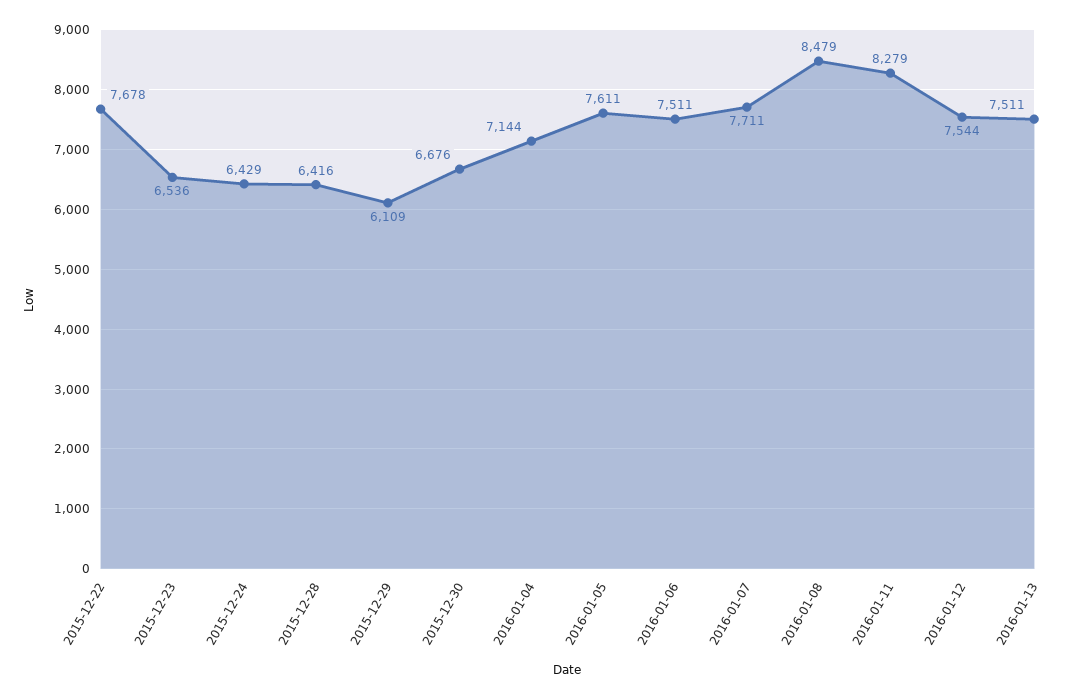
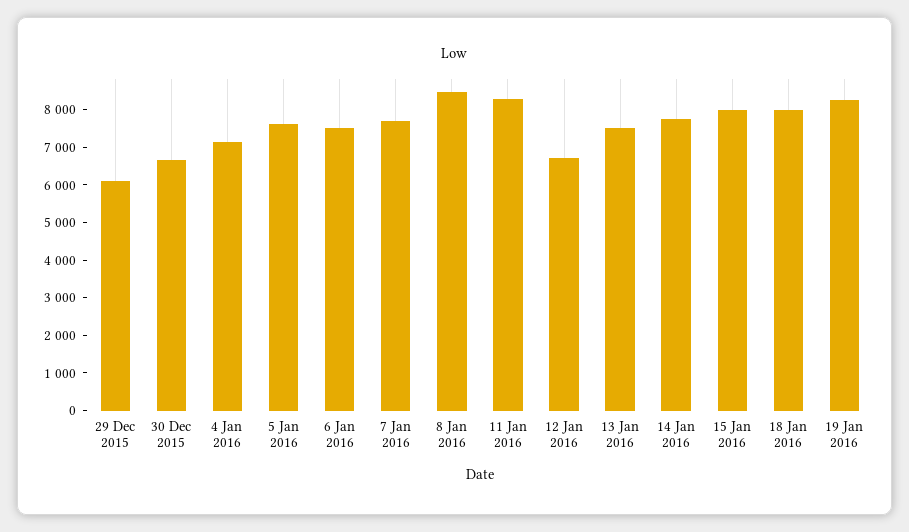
2015-12-22: 7678 -> none
2015-12-23: 6536 -> none
2015-12-24: 6429 -> none
2015-12-28: 6416 -> none
2016-01-12: 7544 -> 6750
14 Jan 2016: none -> 7750
15 Jan 2016: none -> 8000
18 Jan 2016: none -> 8000
19 Jan 2016: none -> 8250

